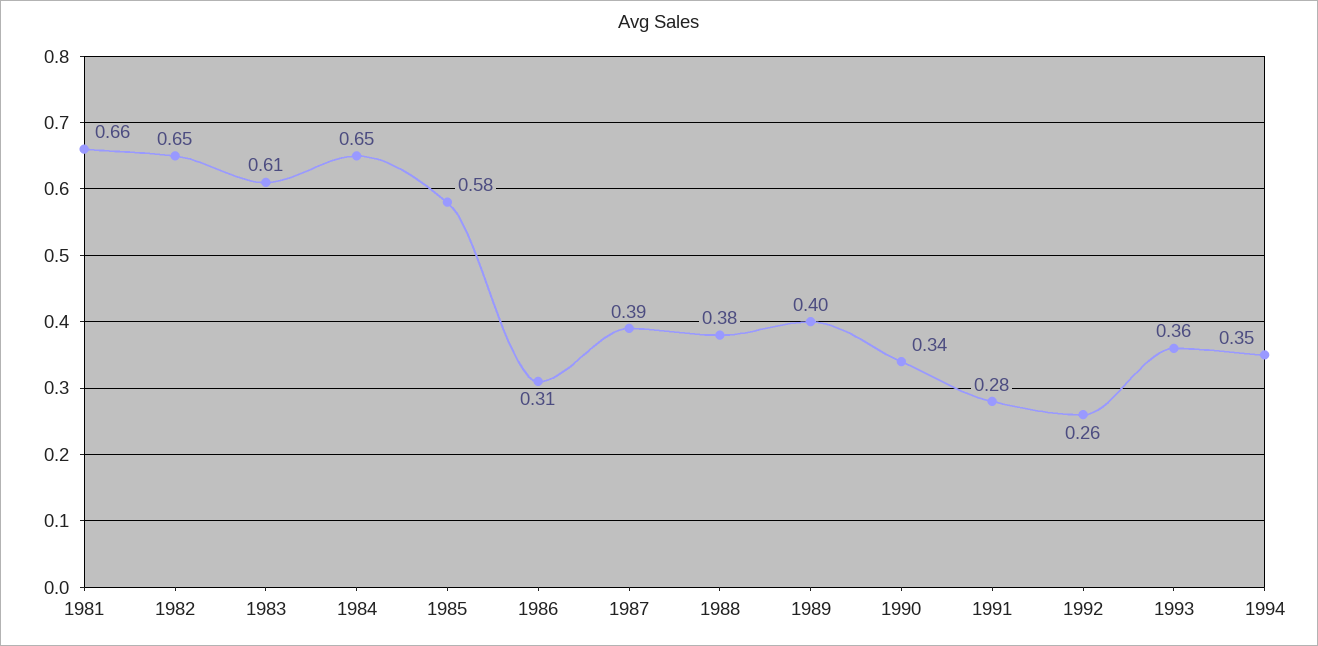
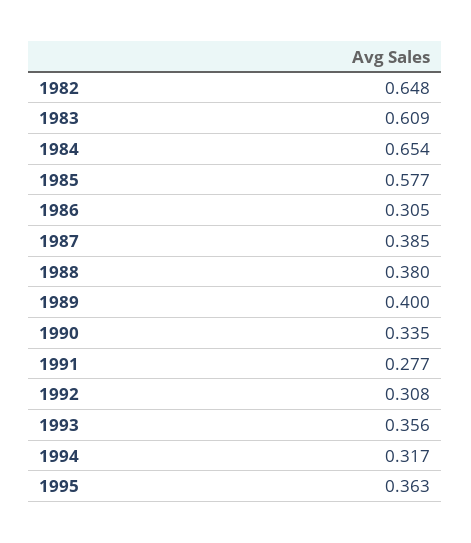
1981: 0.66 -> none
1992: 0.26 -> 0.308
1994: 0.35 -> 0.317
1995: none -> 0.363

